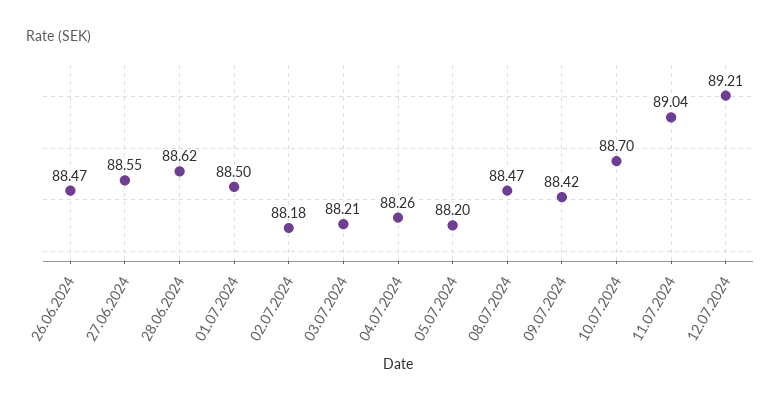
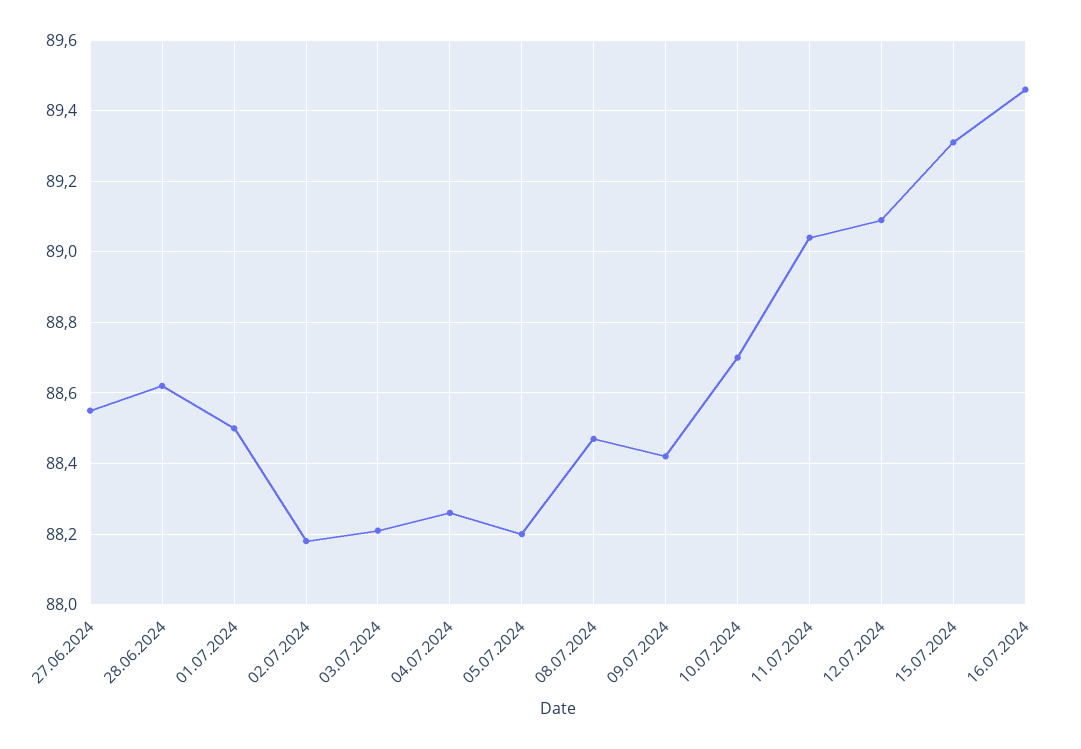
26.06.2024: 88.47 -> none
12.07.2024: 89.21 -> 89.1
15.07.2024: none -> 89.3
16.07.2024: none -> 89.45

